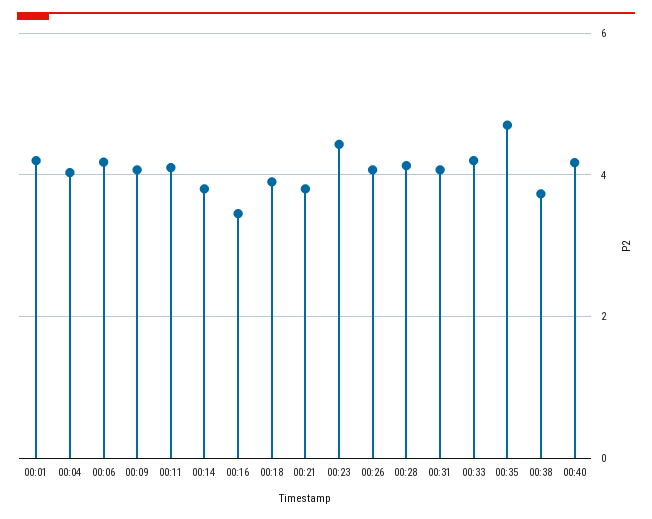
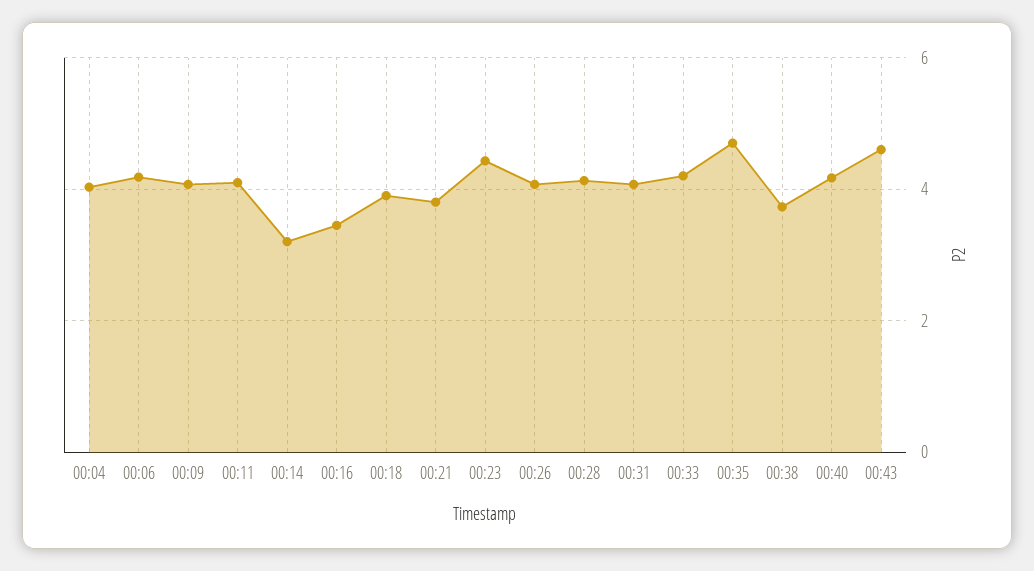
00:01: 4.2 -> none
00:14: 3.8 -> 3.2
00:43: none -> 4.6

